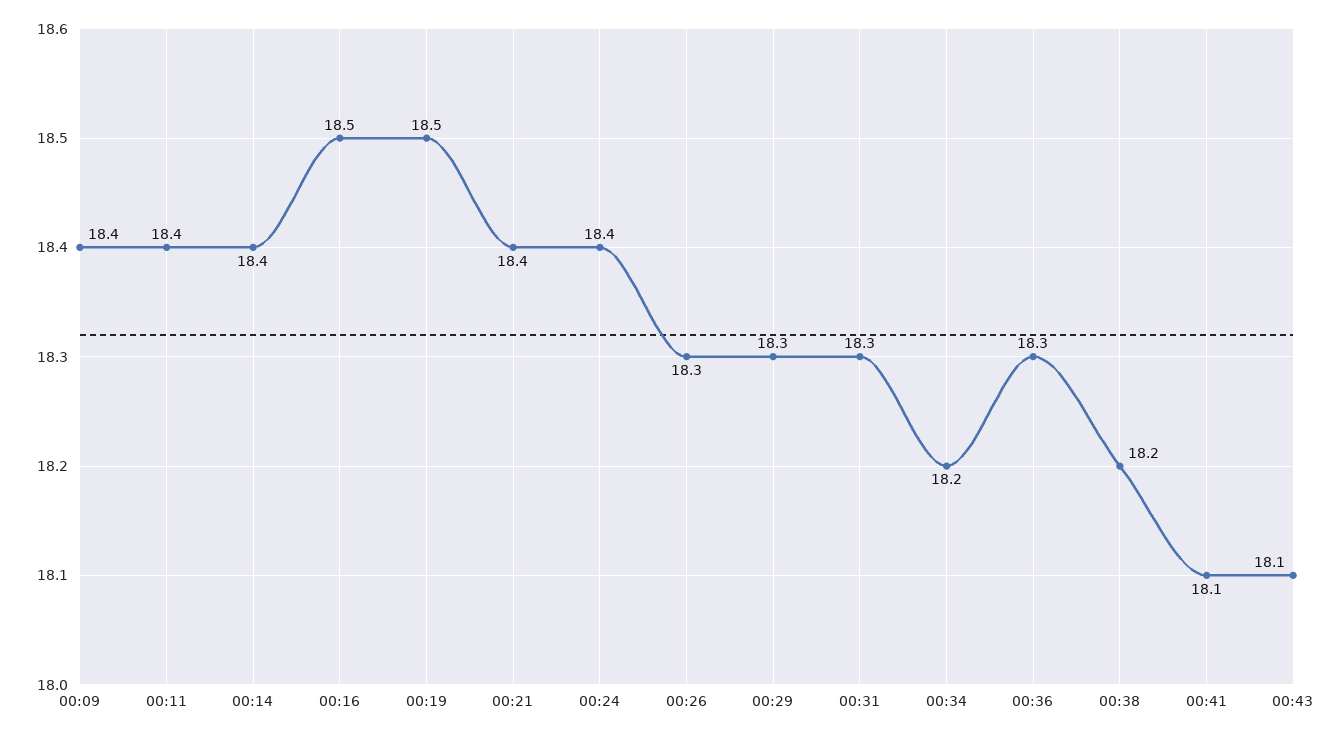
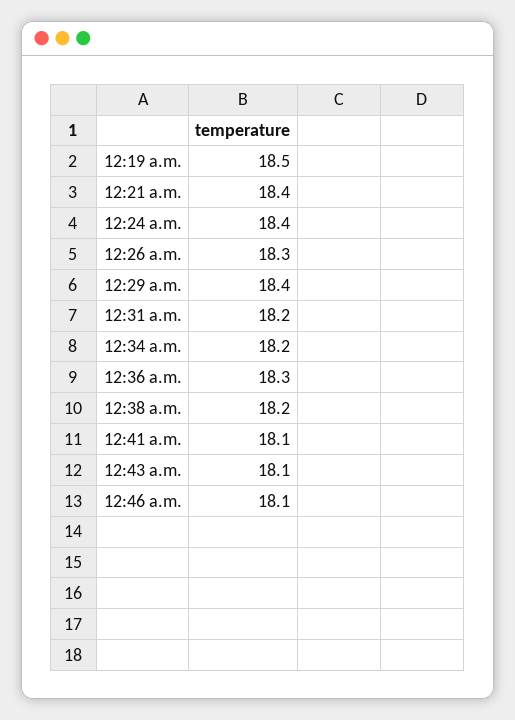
00:09: 18.4 -> none
00:11: 18.4 -> none
00:14: 18.4 -> none
00:16: 18.5 -> none
00:29: 18.3 -> 18.4
00:31: 18.3 -> 18.2
12:46 a.m.: none -> 18.1

